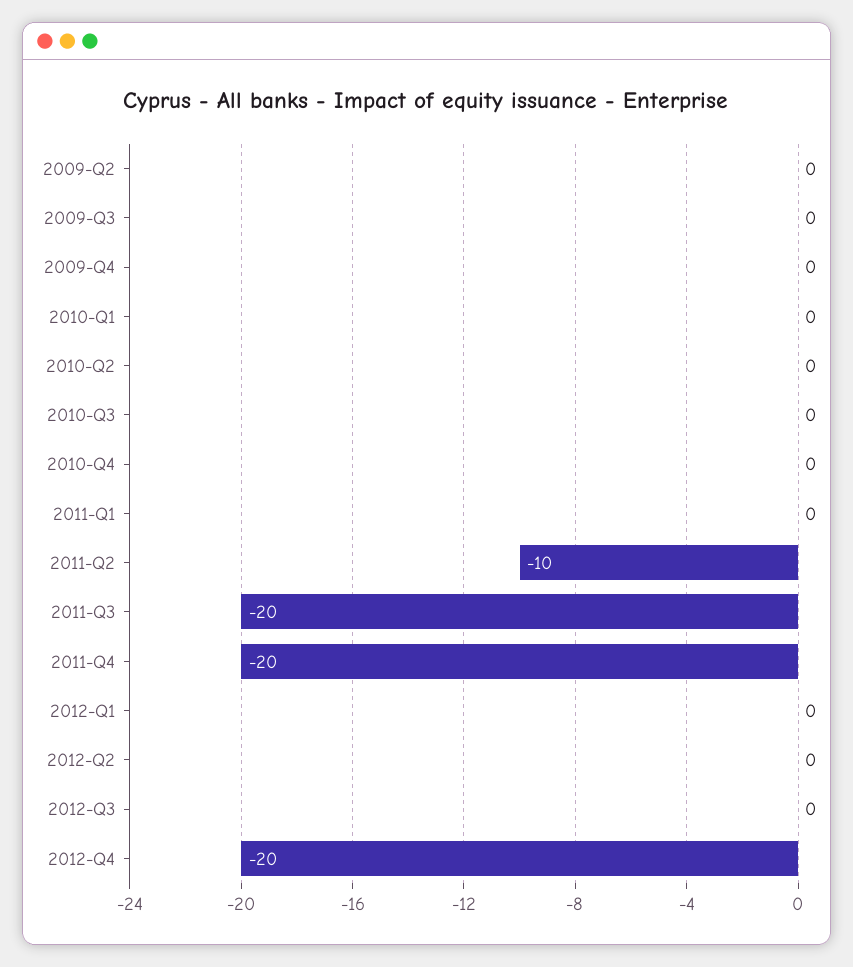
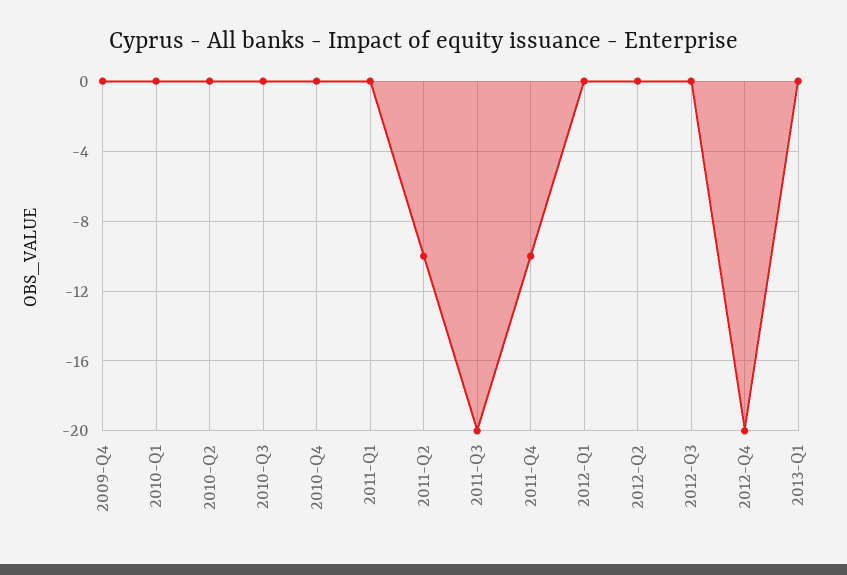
2009-Q2: 0 -> none
2009-Q3: 0 -> none
2011-Q4: -20 -> -10
2013-Q1: none -> 0

